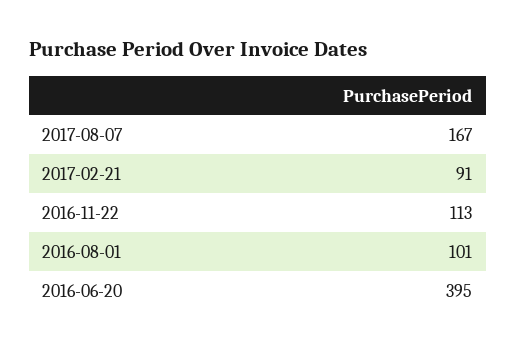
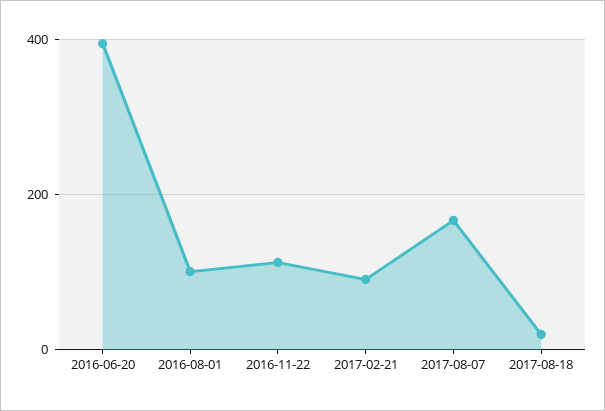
2017-08-18: none -> 20

